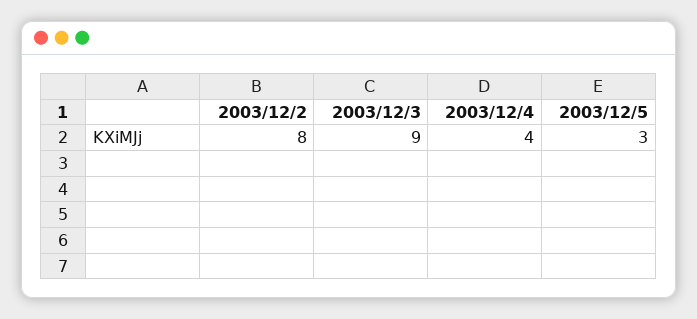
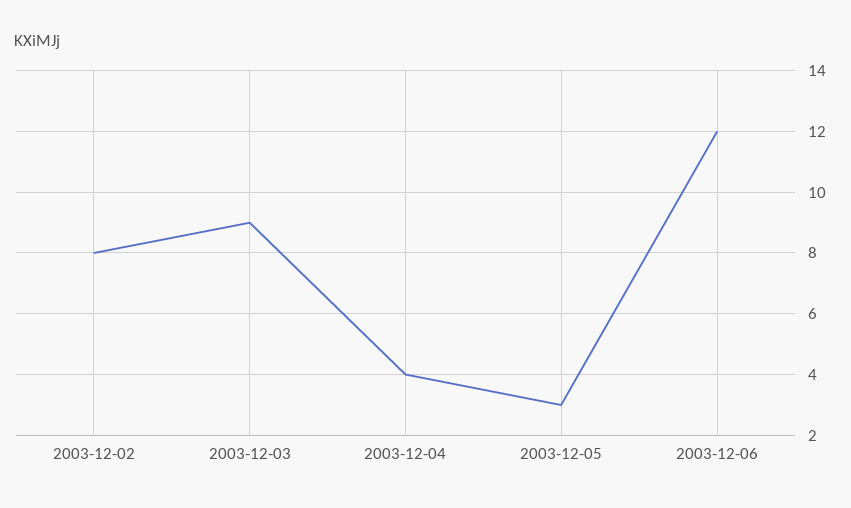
2003-12-06: none -> 12

